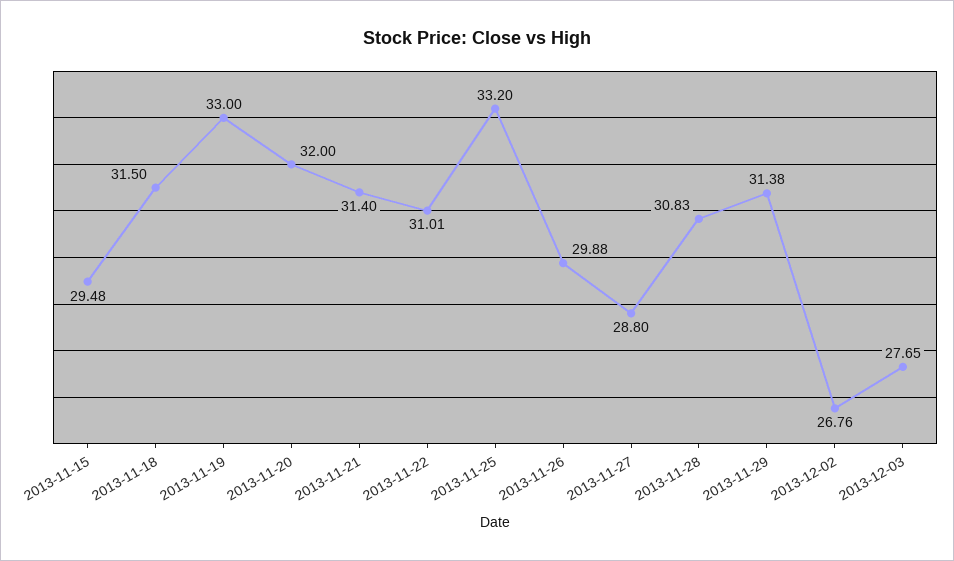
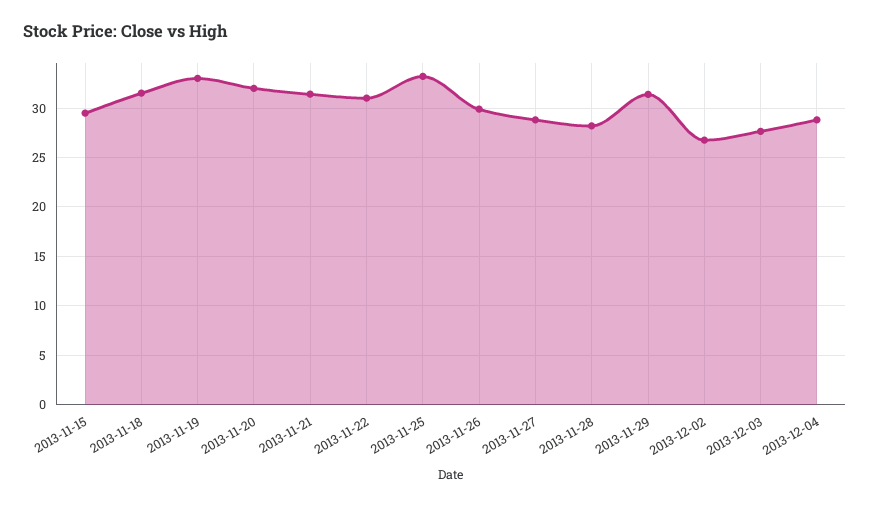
2013-11-28: 30.83 -> 28
2013-12-04: none -> 29

